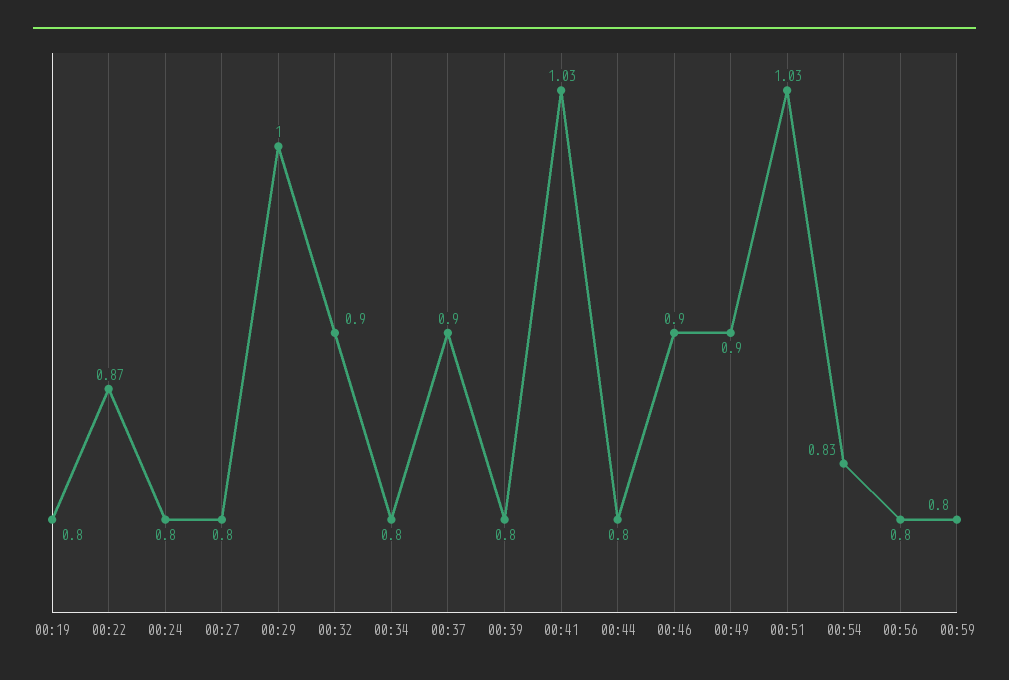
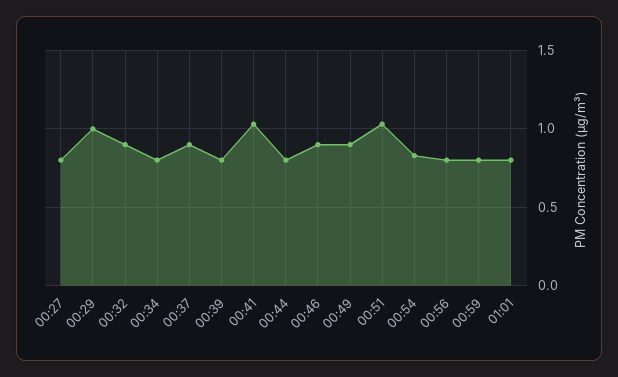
00:19: 0.8 -> none
00:22: 0.87 -> none
00:24: 0.8 -> none
01:01: none -> 0.8

